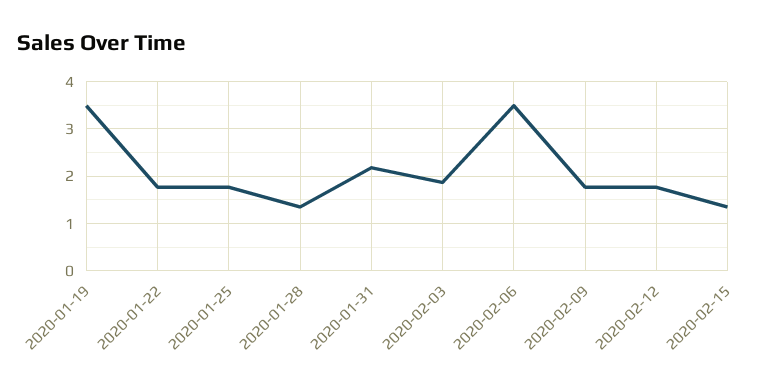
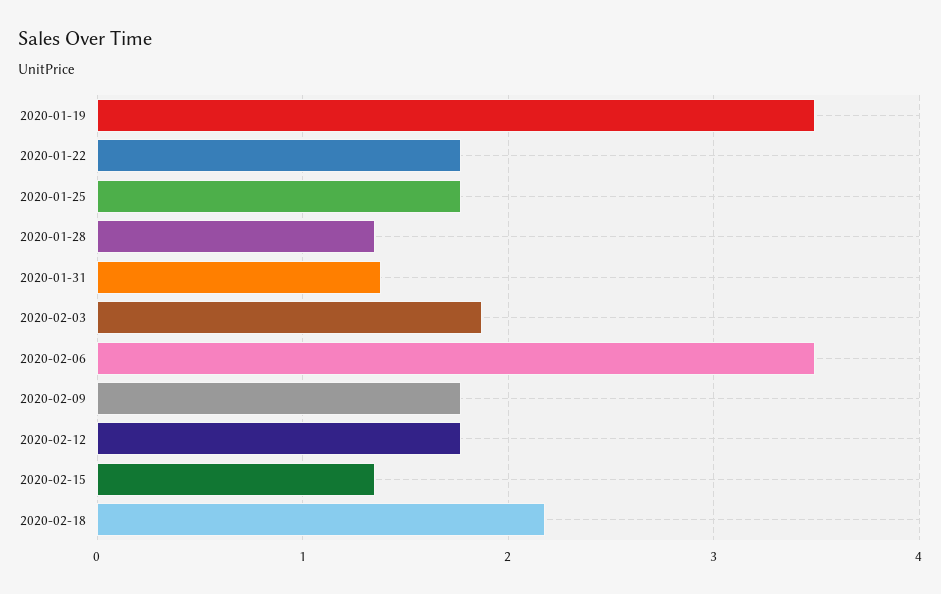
2020-01-31: 2.2 -> 1.4
2020-02-18: none -> 2.2

